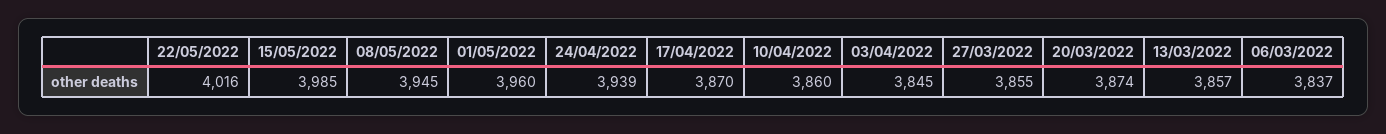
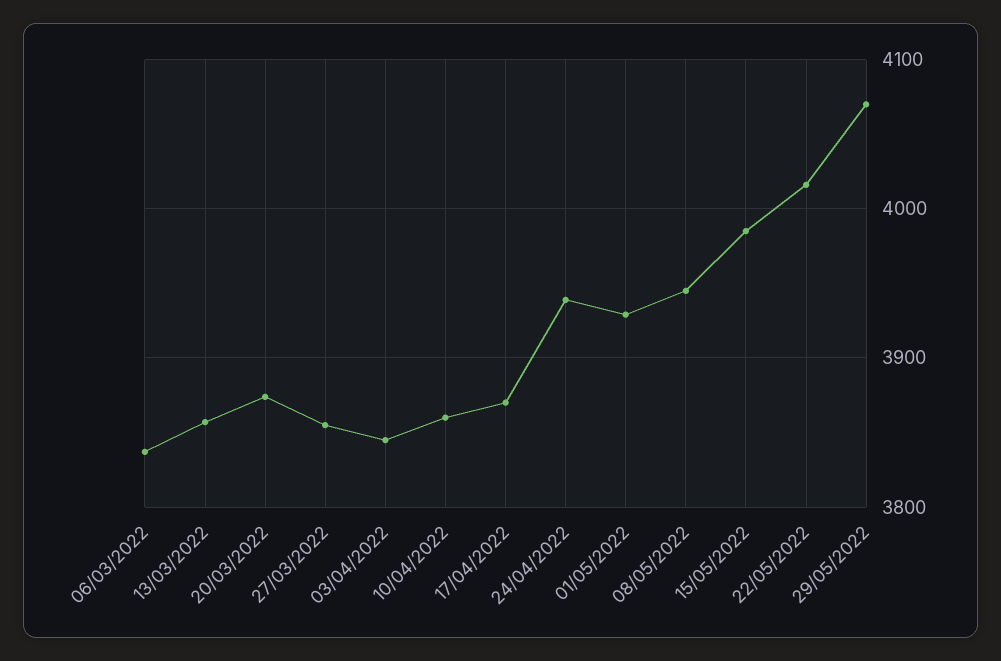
01/05/2022: 3960 -> 3930
29/05/2022: none -> 4070

